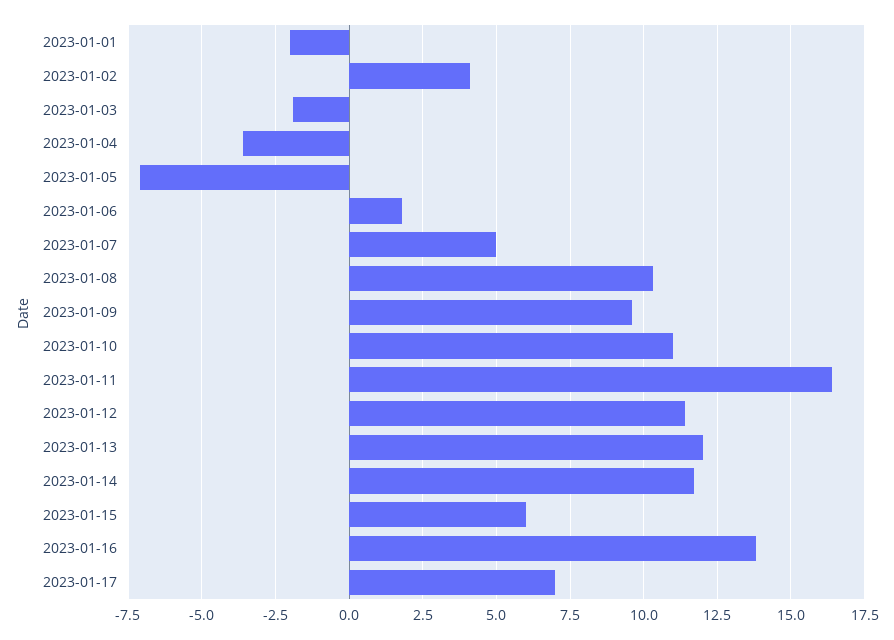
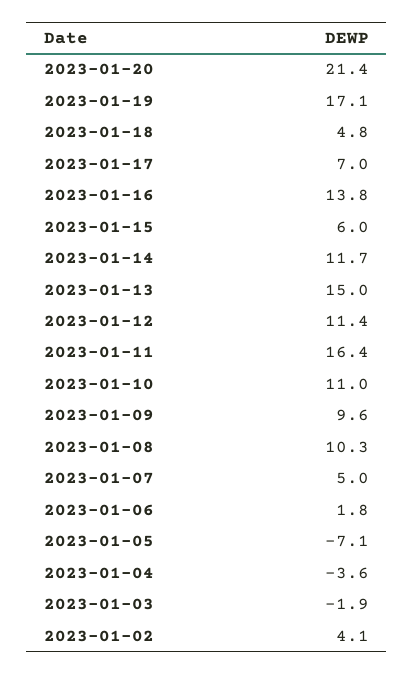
2023-01-01: -2 -> none
2023-01-13: 12 -> 15
2023-01-20: none -> 21.4
2023-01-19: none -> 17.1
2023-01-18: none -> 4.8

